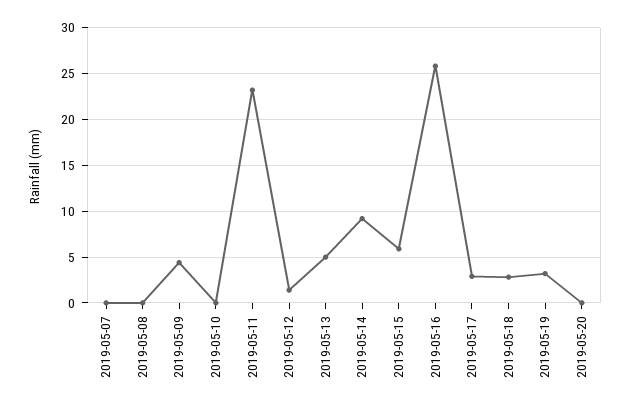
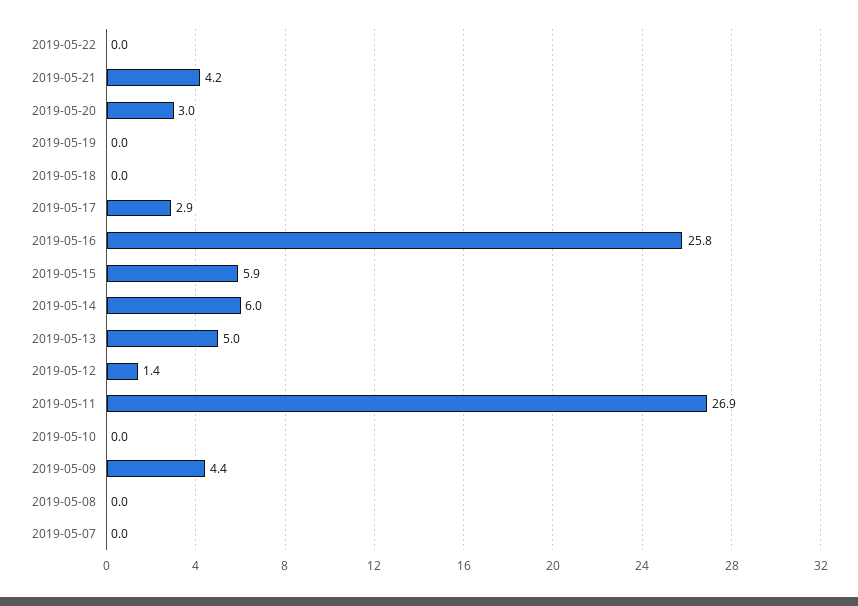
2019-05-11: 23 -> 26.9
2019-05-14: 9 -> 6
2019-05-18: 3 -> 0
2019-05-19: 3 -> 0
2019-05-20: 0 -> 3
2019-05-22: none -> 0
2019-05-21: none -> 4.2

